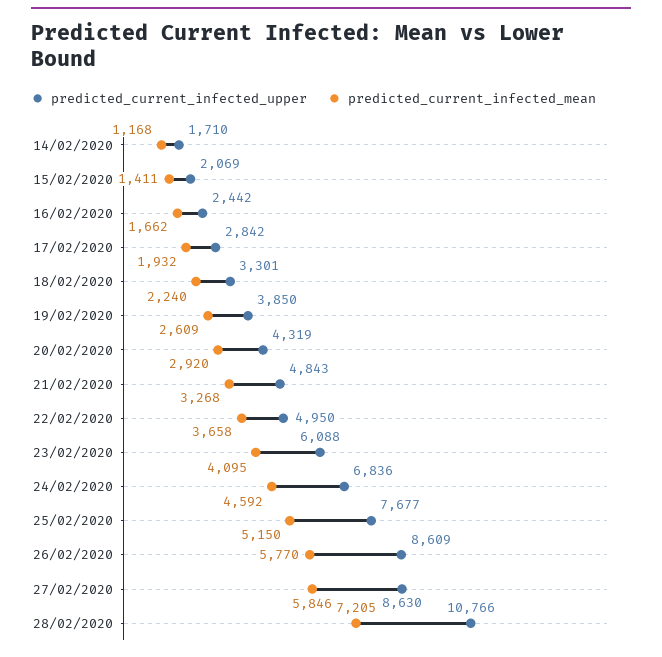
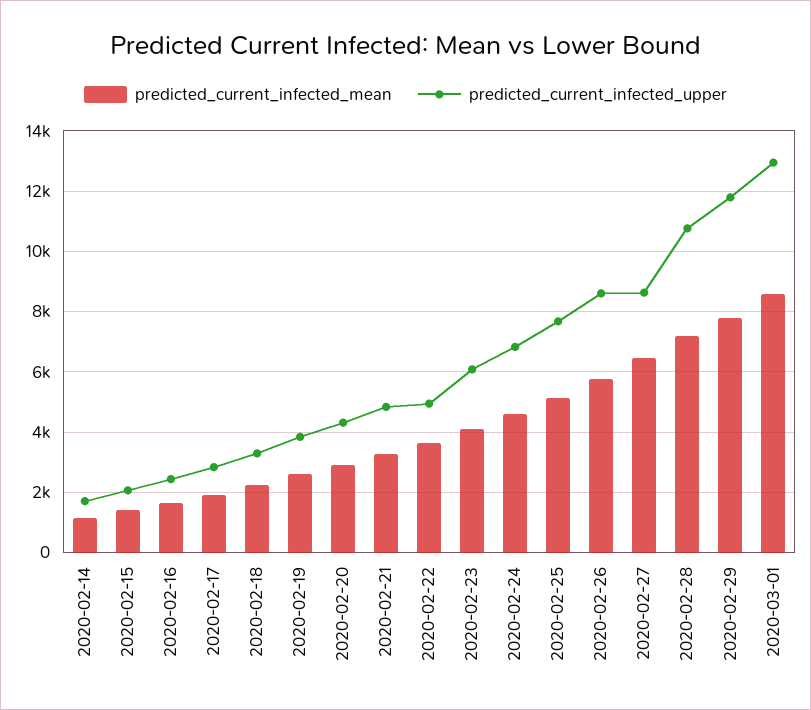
predicted_current_infected_mean, 27/02/2020: 5846 -> 6400
predicted_current_infected_mean, 2020-02-29: none -> 7800
predicted_current_infected_upper, 2020-02-29: none -> 11800
predicted_current_infected_mean, 2020-03-01: none -> 8600
predicted_current_infected_upper, 2020-03-01: none -> 13000

